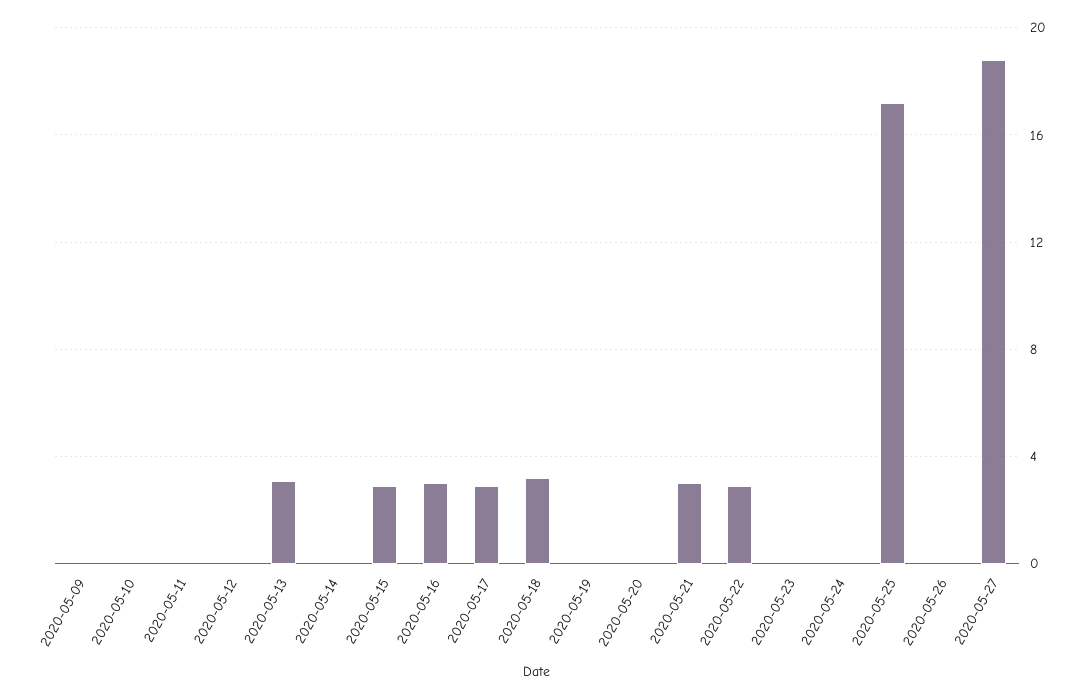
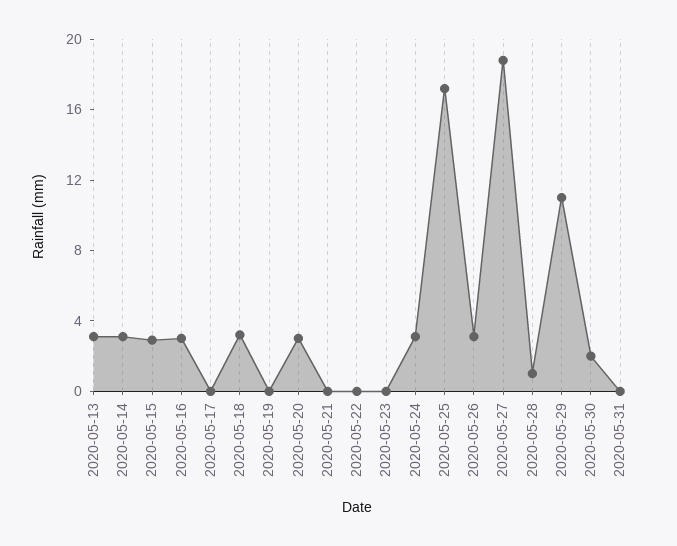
2020-05-09: 0 -> none
2020-05-10: 0 -> none
2020-05-11: 0 -> none
2020-05-12: 0 -> none
2020-05-14: 0 -> 3
2020-05-17: 3 -> 0
2020-05-20: 0 -> 3
2020-05-21: 3 -> 0
2020-05-22: 3 -> 0
2020-05-24: 0 -> 3
2020-05-26: 0 -> 3
2020-05-28: none -> 1
2020-05-29: none -> 11
2020-05-30: none -> 2
2020-05-31: none -> 0

